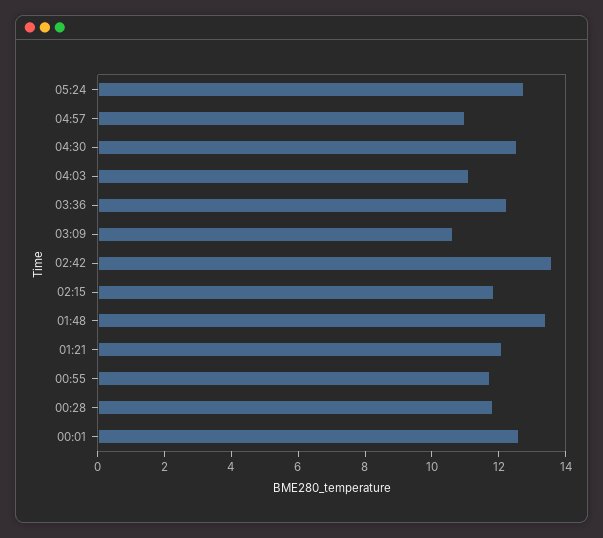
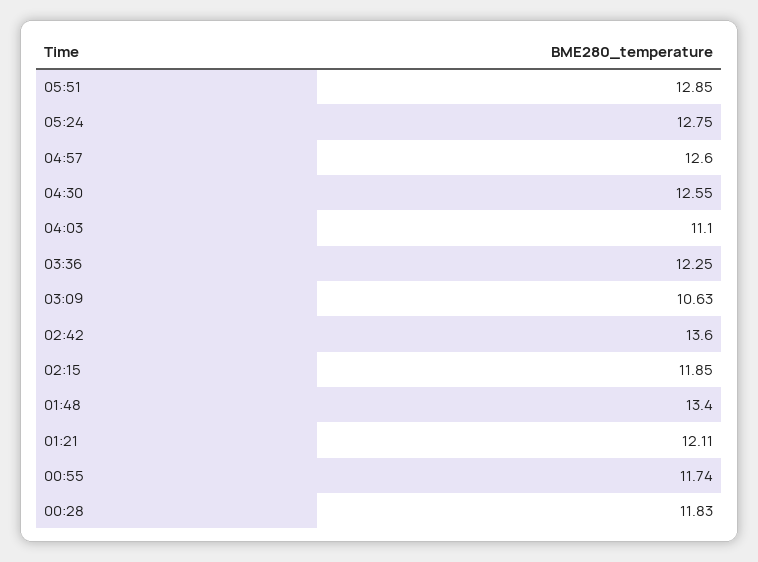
04:57: 11 -> 12.6
00:01: 12.5 -> none
05:51: none -> 12.85

